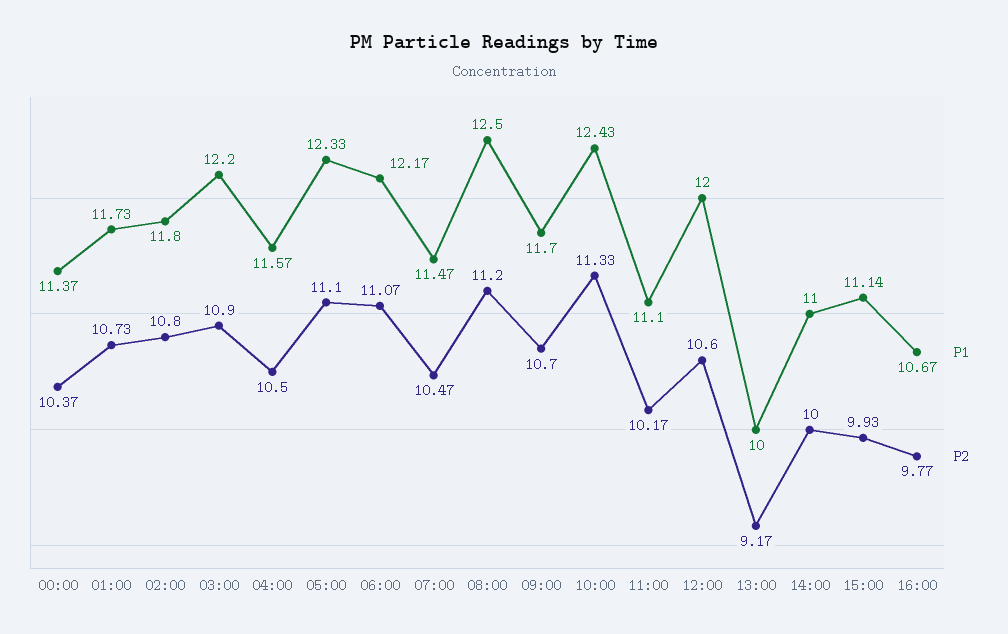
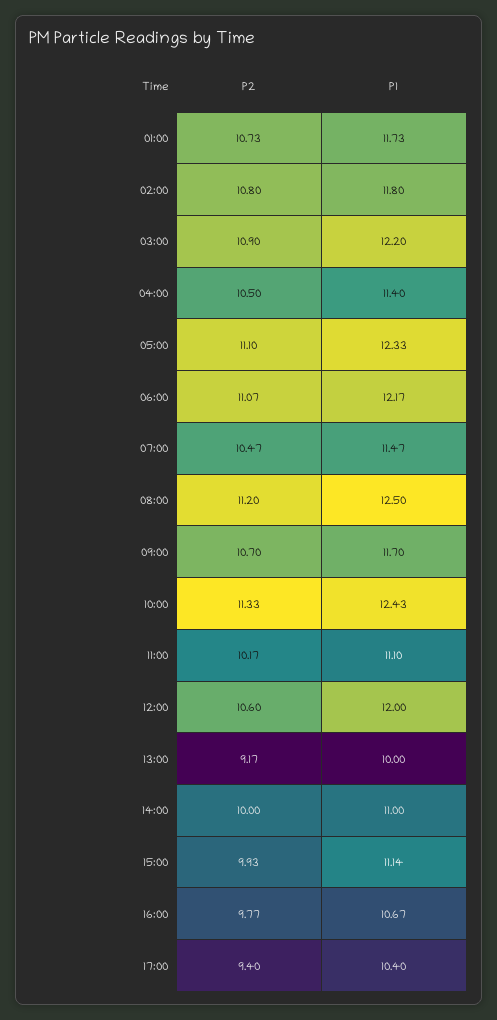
P1, 00:00: 11.37 -> none
P2, 00:00: 10.37 -> none
P1, 04:00: 11.57 -> 11.4
P2, 17:00: none -> 9.4
P1, 17:00: none -> 10.4

